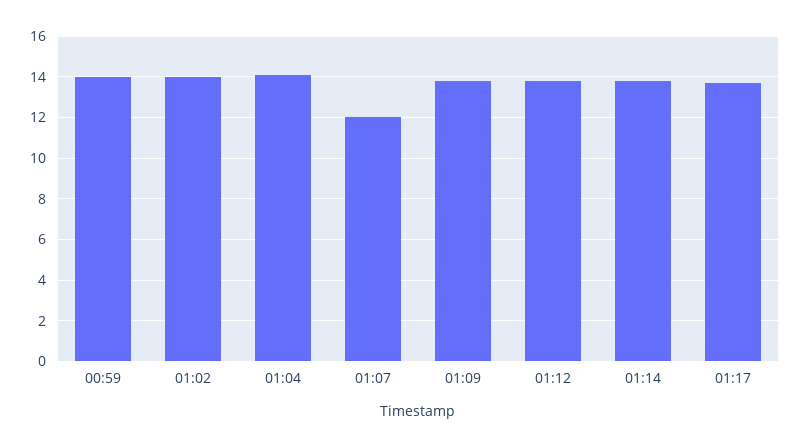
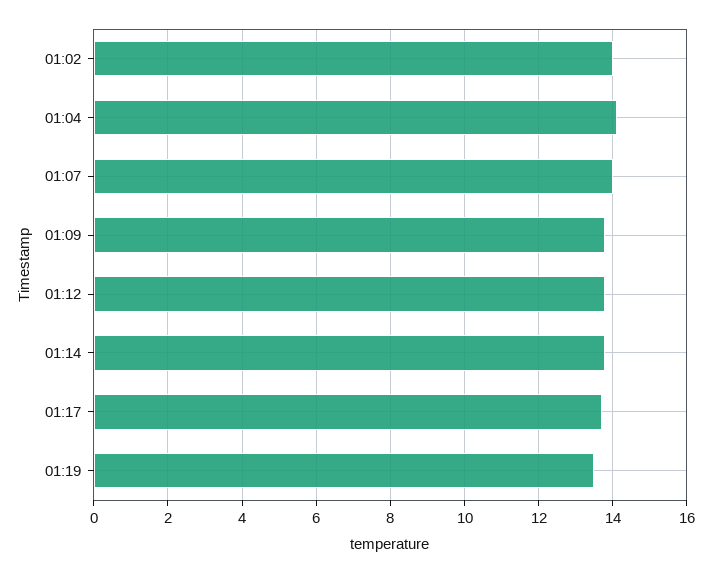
00:59: 14 -> none
01:07: 12 -> 14
01:19: none -> 13.5

